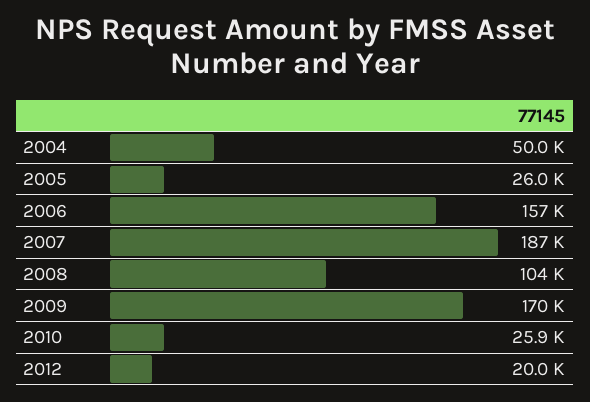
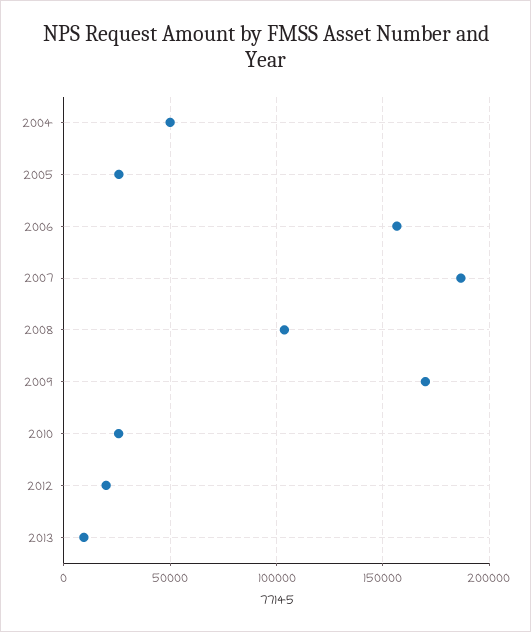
2013: none -> 10000

